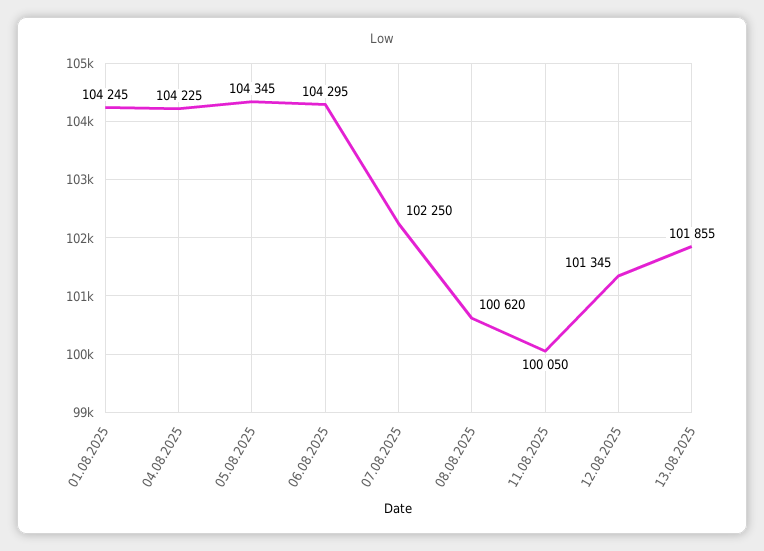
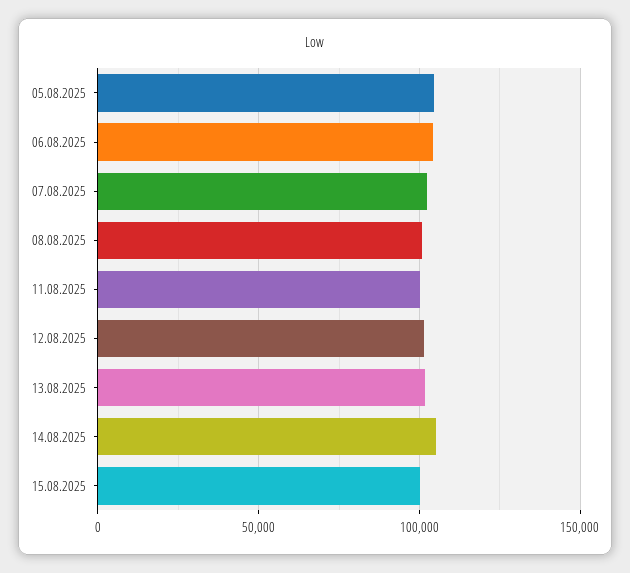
01.08.2025: 104245 -> none
04.08.2025: 104225 -> none
14.08.2025: none -> 105000
15.08.2025: none -> 100000

